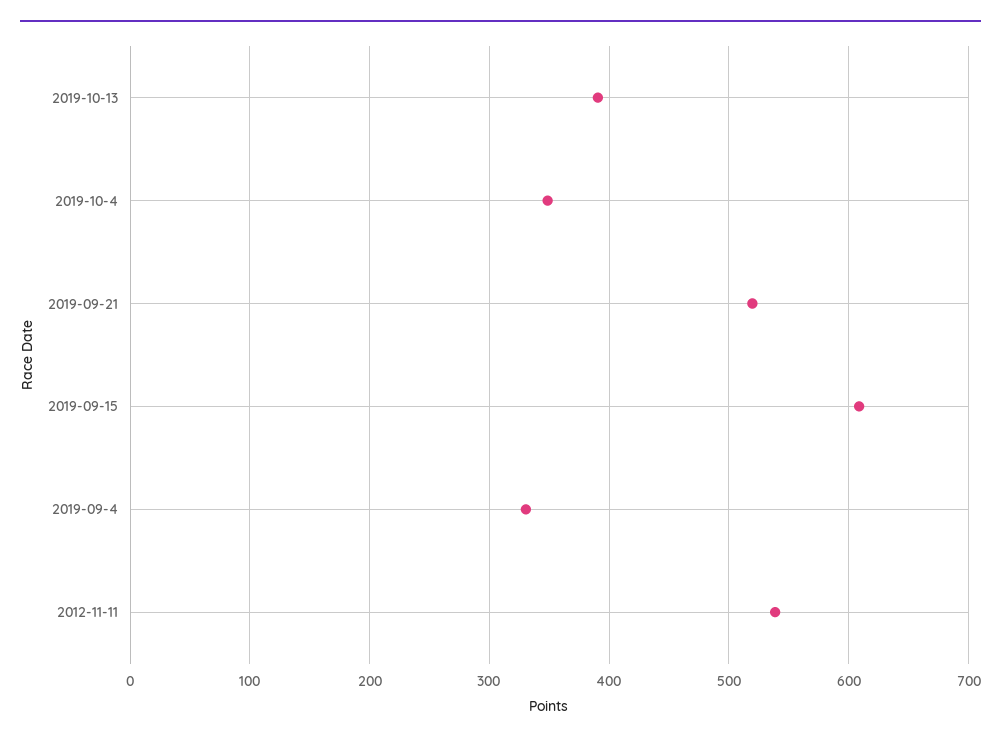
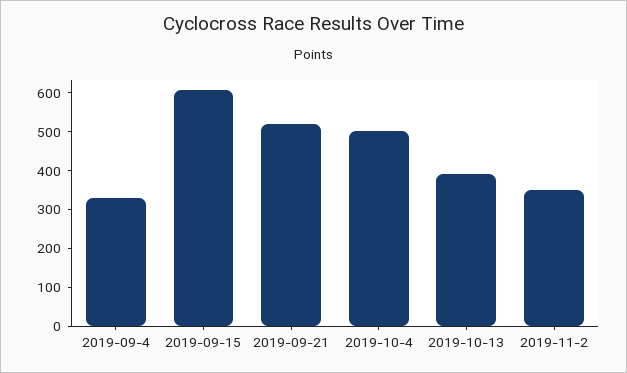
2019-10-4: 350 -> 500
2012-11-11: 540 -> none
2019-11-2: none -> 350

